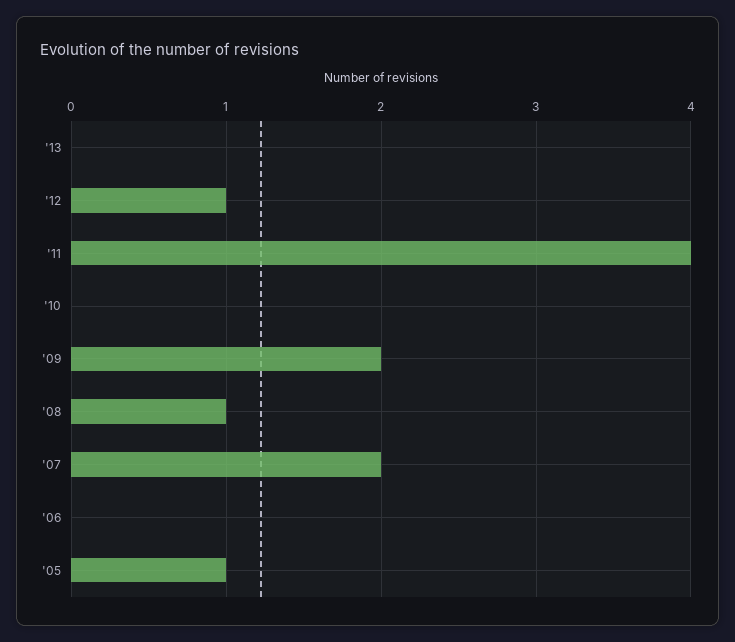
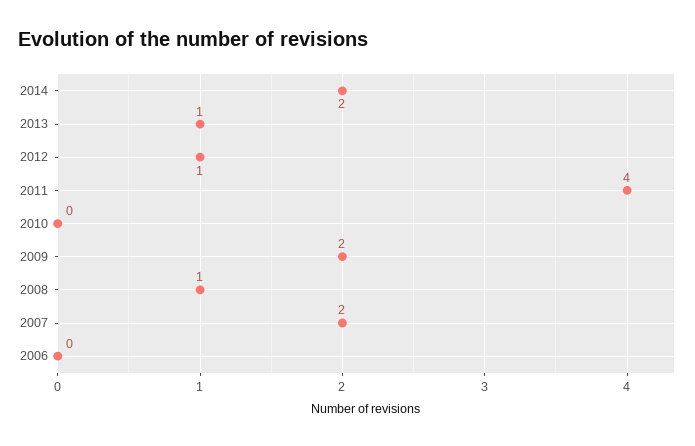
'13: 0 -> 1
'05: 1 -> none
2014: none -> 2

